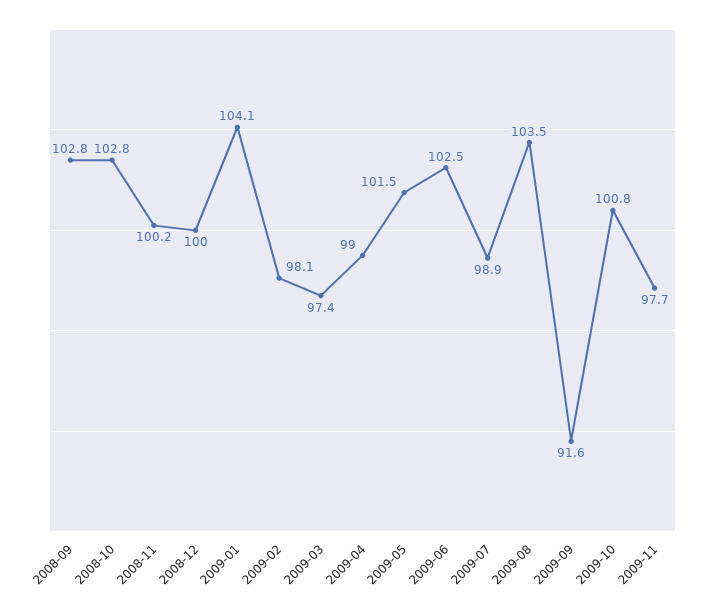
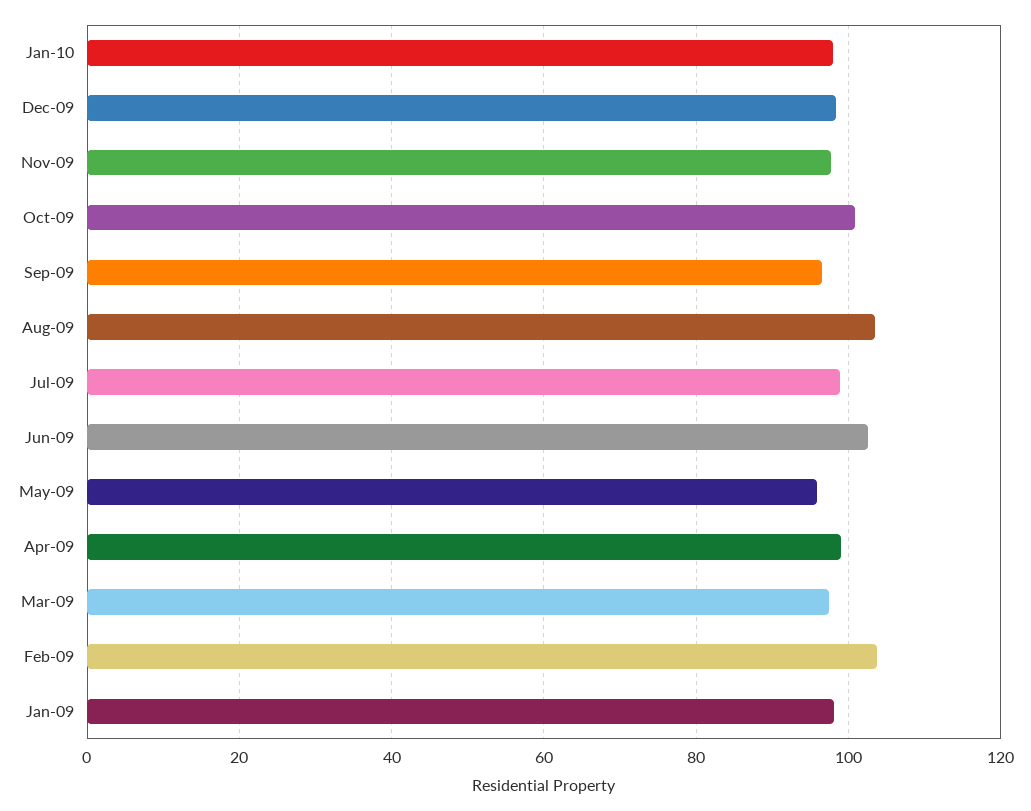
2008-09: 102.8 -> none
2008-10: 102.8 -> none
2008-11: 100.2 -> none
2008-12: 100 -> none
2009-01: 104.1 -> 98
2009-02: 98.1 -> 104
2009-05: 101.5 -> 96
2009-09: 91.6 -> 96
Jan-10: none -> 98
Dec-09: none -> 98

